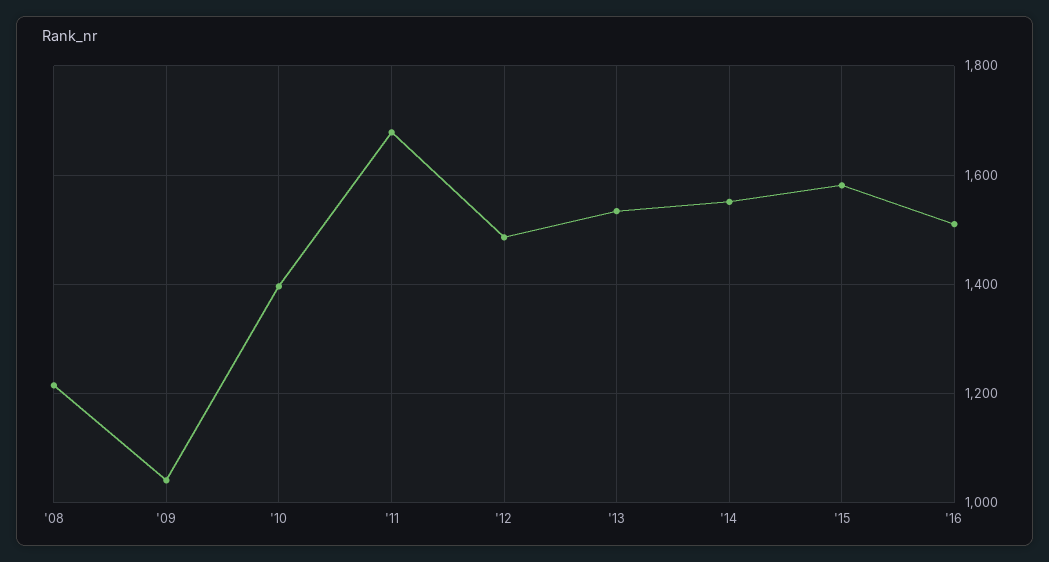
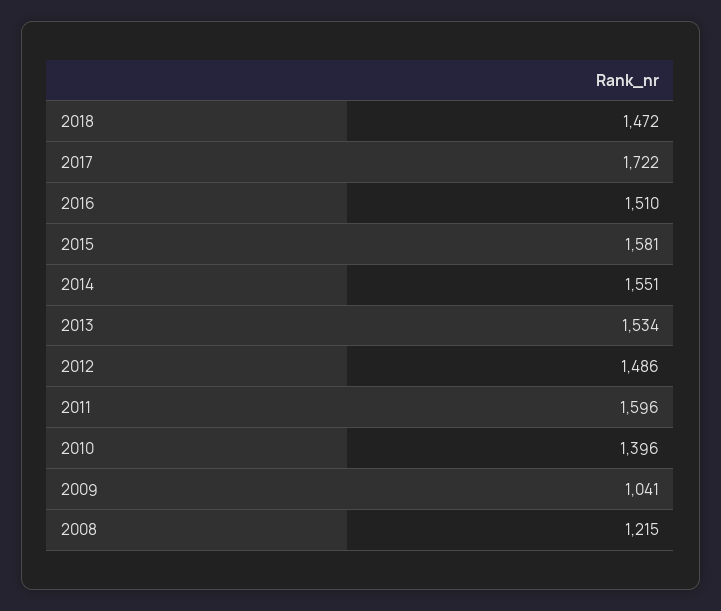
'11: 1680 -> 1596
2018: none -> 1472
2017: none -> 1722

